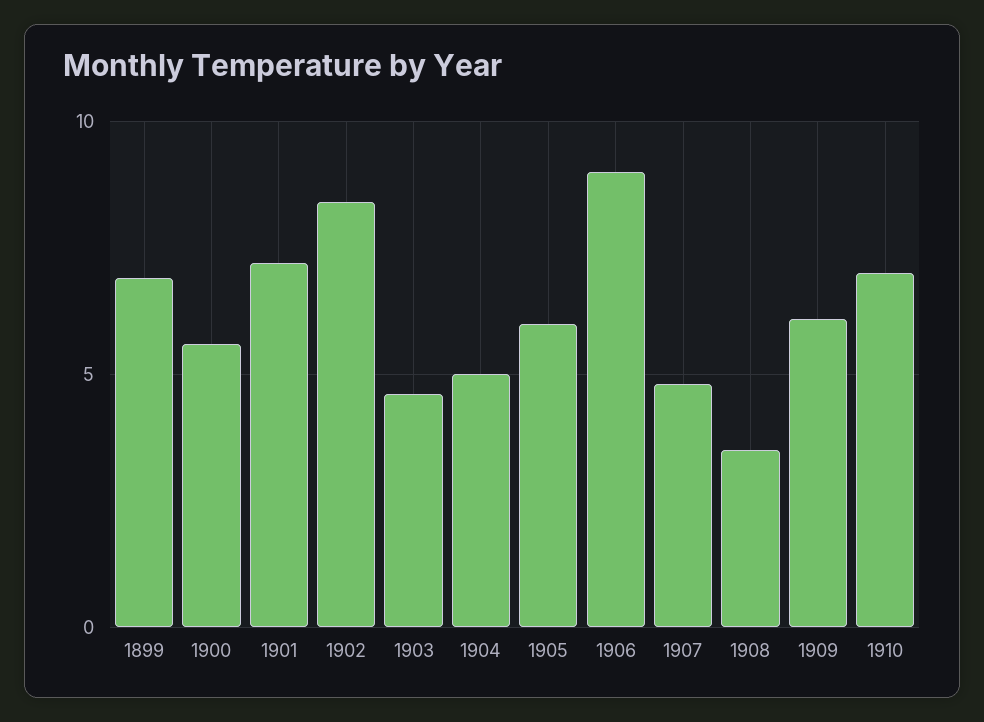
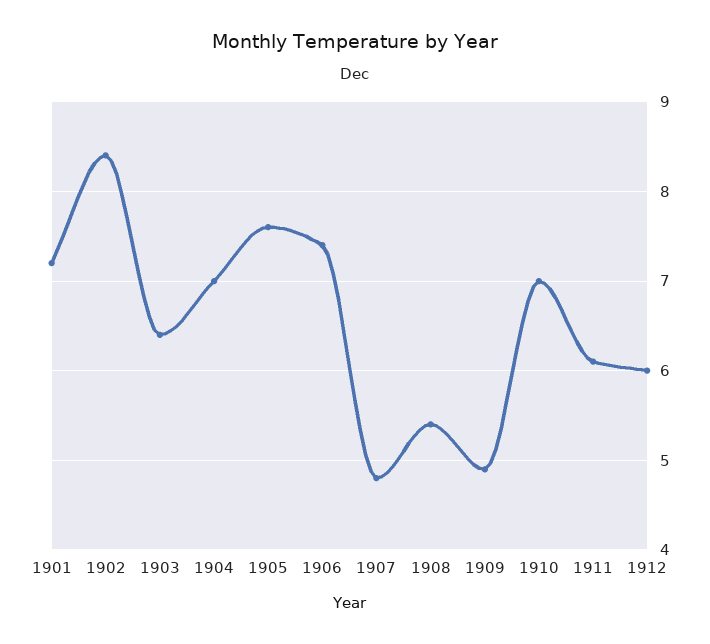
1899: 7 -> none
1900: 5.5 -> none
1903: 4.5 -> 6.4
1904: 5 -> 7
1905: 6 -> 7.6
1906: 9 -> 7.4
1908: 3.5 -> 5.4
1909: 6 -> 4.9
1911: none -> 6.1
1912: none -> 6

